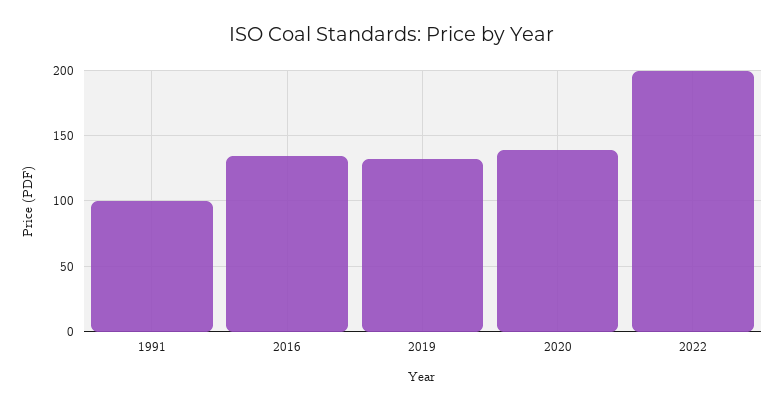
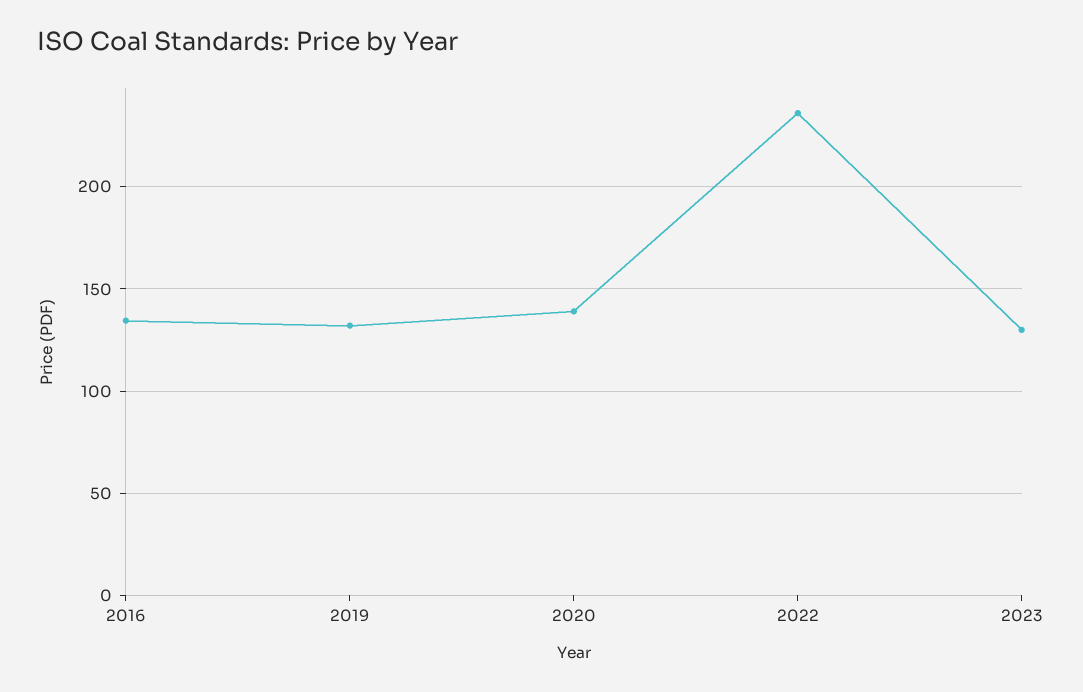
1991: 100 -> none
2022: 200 -> 235
2023: none -> 130

